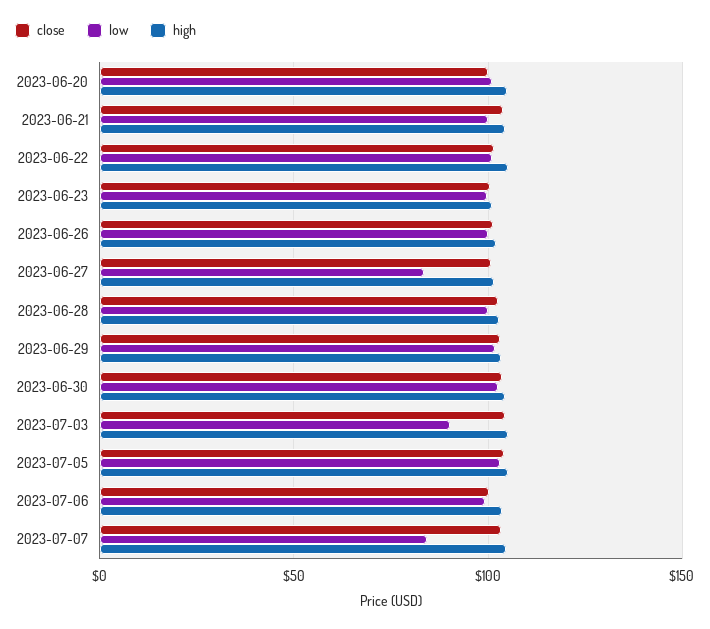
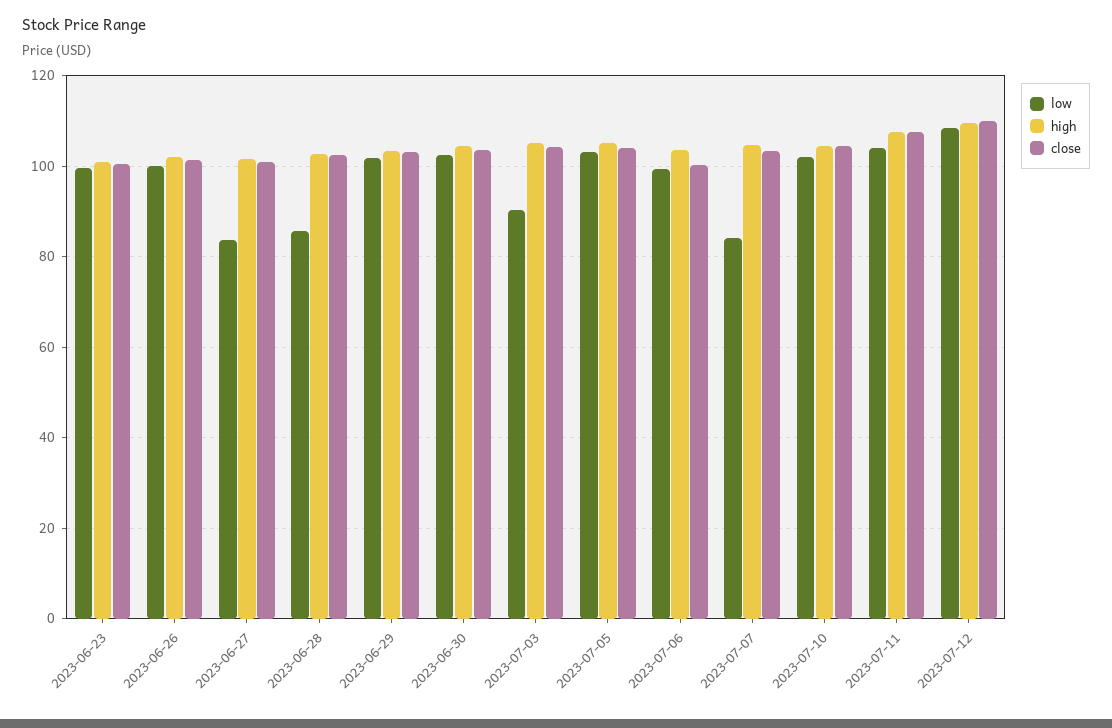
close, 2023-06-20: 100 -> none
low, 2023-06-20: 100 -> none
high, 2023-06-20: 105 -> none
close, 2023-06-21: 105 -> none
low, 2023-06-21: 100 -> none
high, 2023-06-21: 105 -> none
close, 2023-06-22: 100 -> none
low, 2023-06-22: 100 -> none
high, 2023-06-22: 105 -> none
low, 2023-06-28: 100 -> 86
low, 2023-07-10: none -> 102
high, 2023-07-10: none -> 104
close, 2023-07-10: none -> 104
low, 2023-07-11: none -> 104
high, 2023-07-11: none -> 108
close, 2023-07-11: none -> 108
low, 2023-07-12: none -> 108
high, 2023-07-12: none -> 110
close, 2023-07-12: none -> 110

